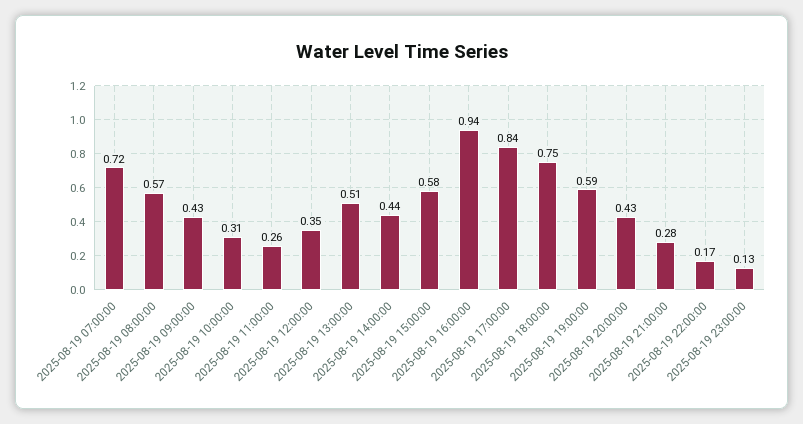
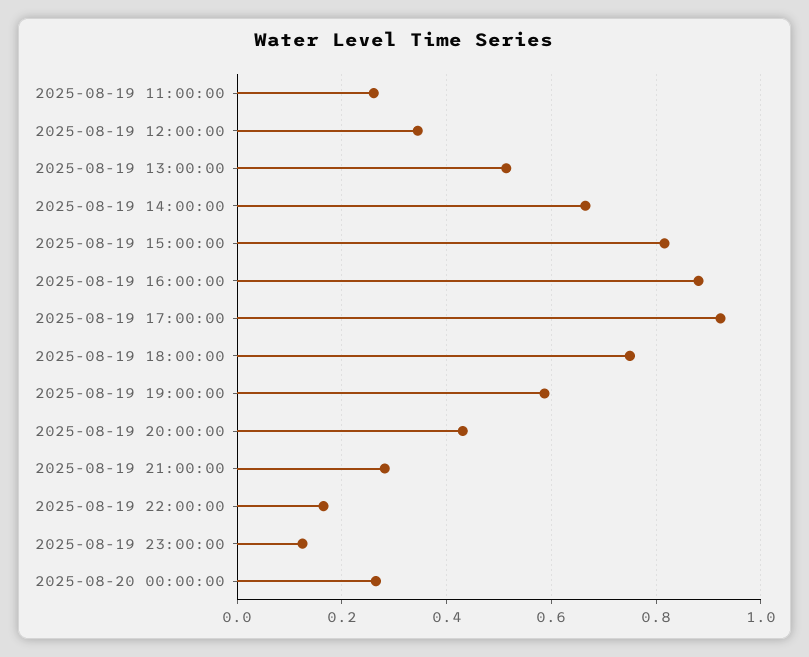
2025-08-19 07:00:00: 0.72 -> none
2025-08-19 08:00:00: 0.57 -> none
2025-08-19 09:00:00: 0.43 -> none
2025-08-19 10:00:00: 0.31 -> none
2025-08-19 14:00:00: 0.44 -> 0.66
2025-08-19 15:00:00: 0.58 -> 0.82
2025-08-19 16:00:00: 0.94 -> 0.88
2025-08-19 17:00:00: 0.84 -> 0.92
2025-08-20 00:00:00: none -> 0.26

